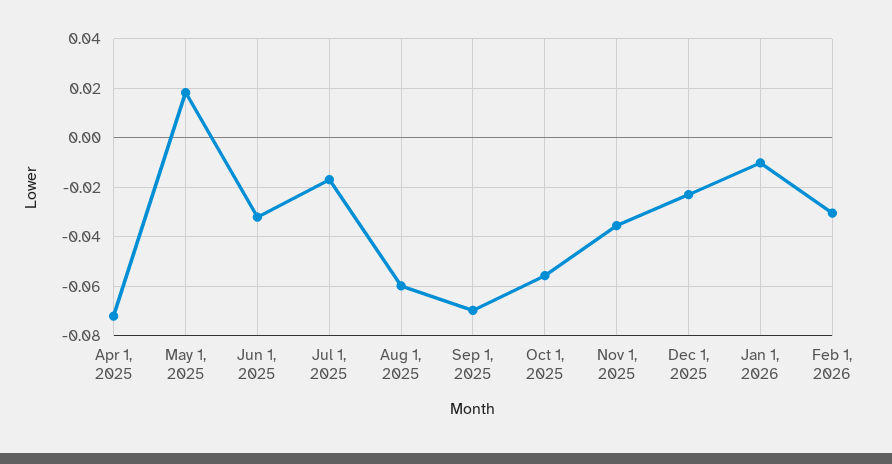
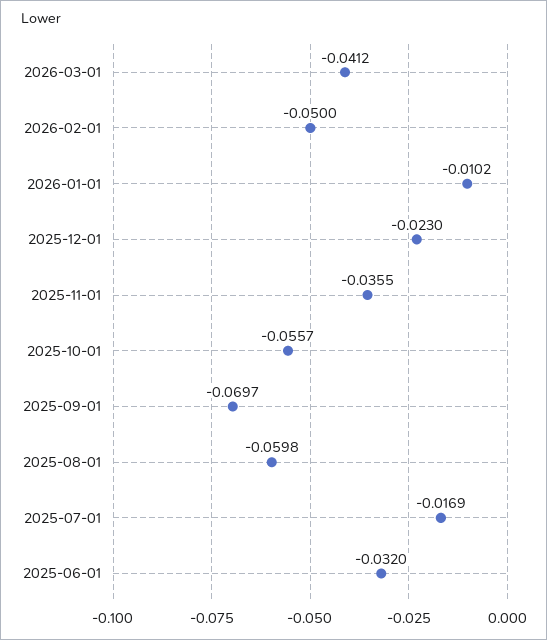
Apr 1, 2025: -0.0725 -> none
May 1, 2025: 0.0175 -> none
Feb 1, 2026: -0.03 -> -0.05
2026-03-01: none -> -0.0412

